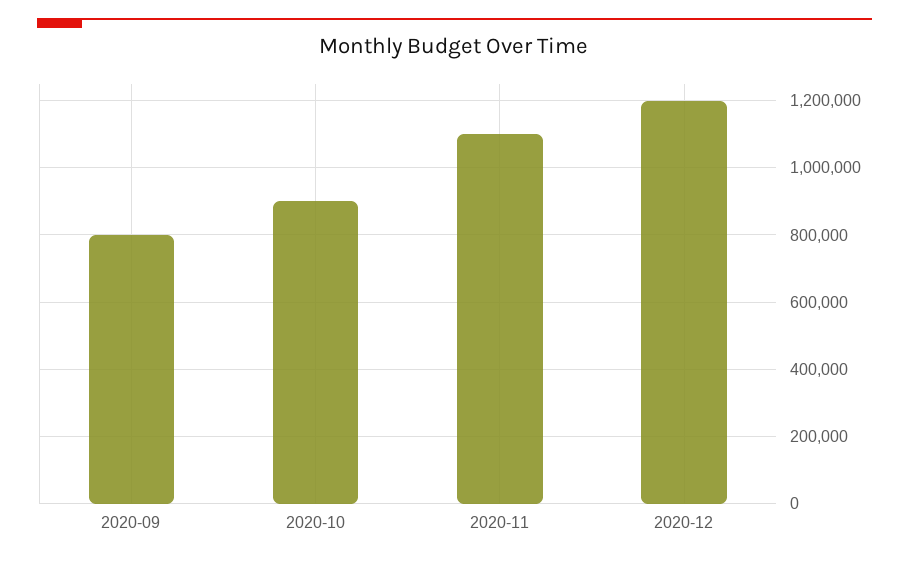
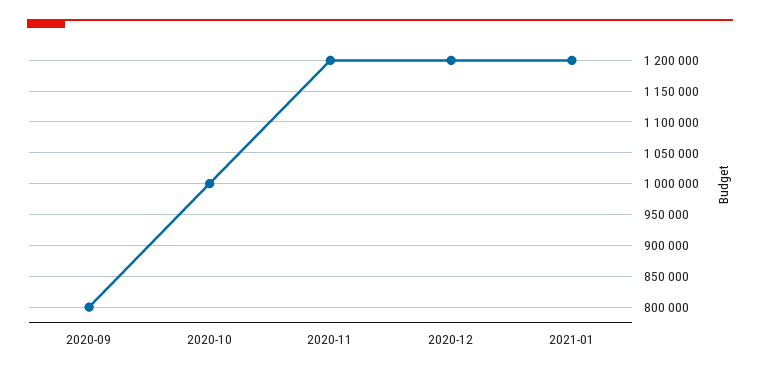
2020-10: 900000 -> 1000000
2020-11: 1100000 -> 1200000
2021-01: none -> 1200000

